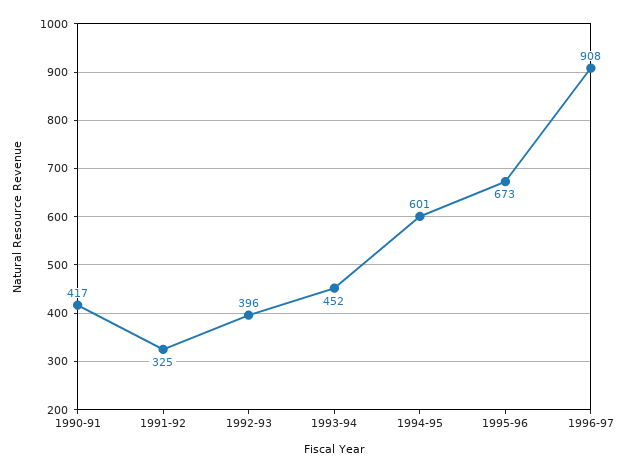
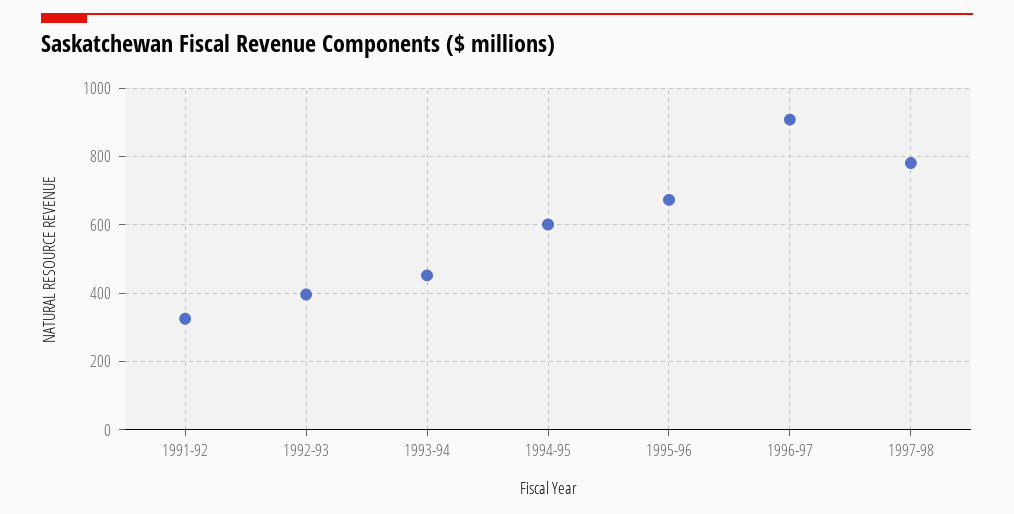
1990-91: 417 -> none
1997-98: none -> 780

